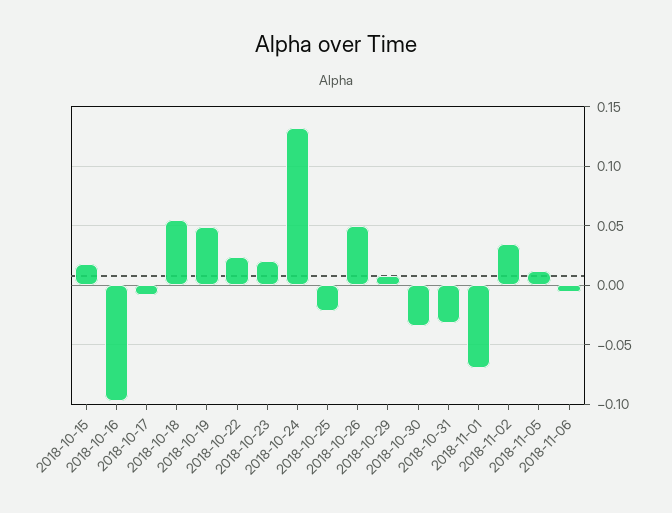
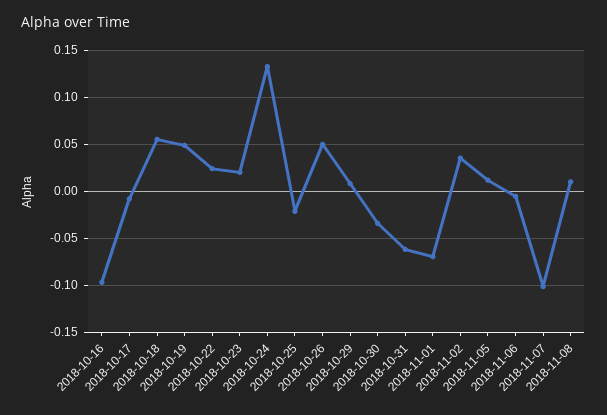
2018-10-15: 0.02 -> none
2018-10-31: -0.03 -> -0.06
2018-11-07: none -> -0.1
2018-11-08: none -> 0.01

